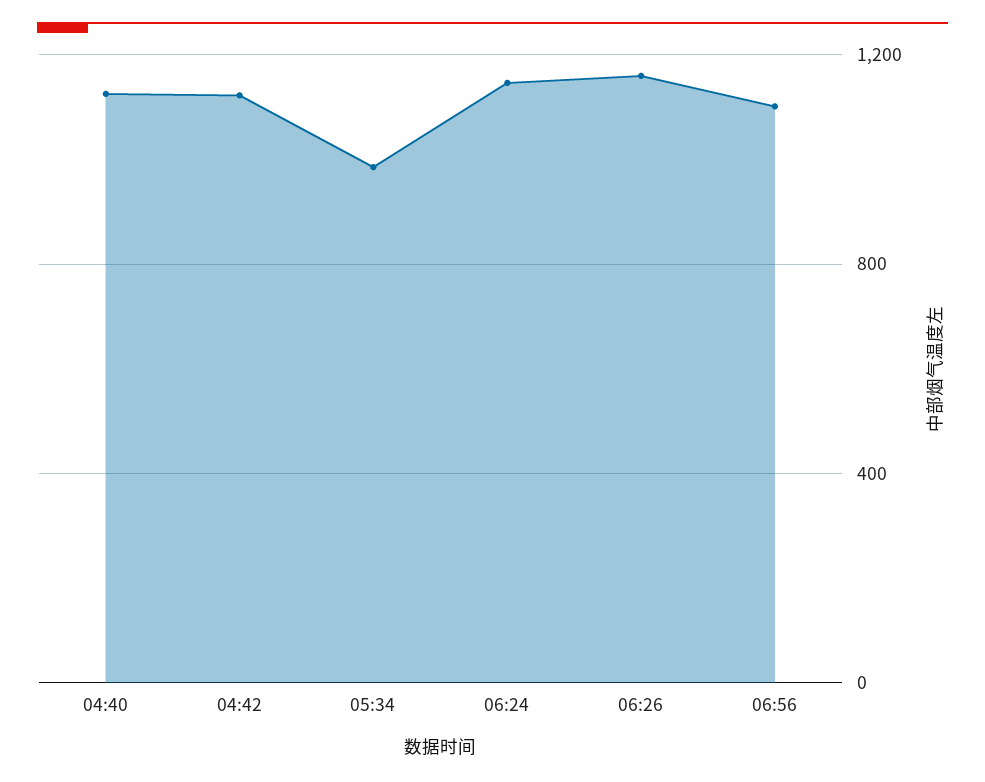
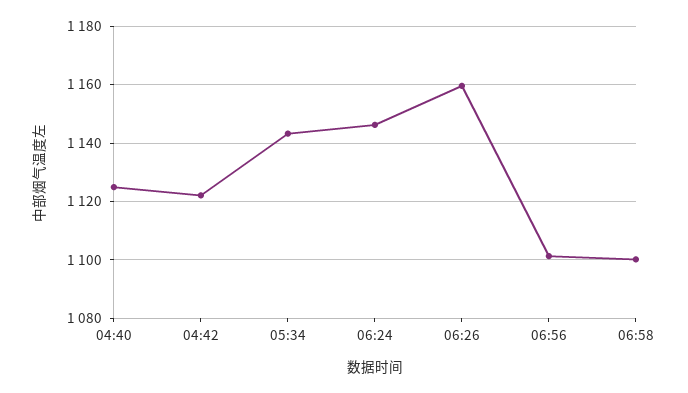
05:34: 1000 -> 1142.5
06:58: none -> 1100

